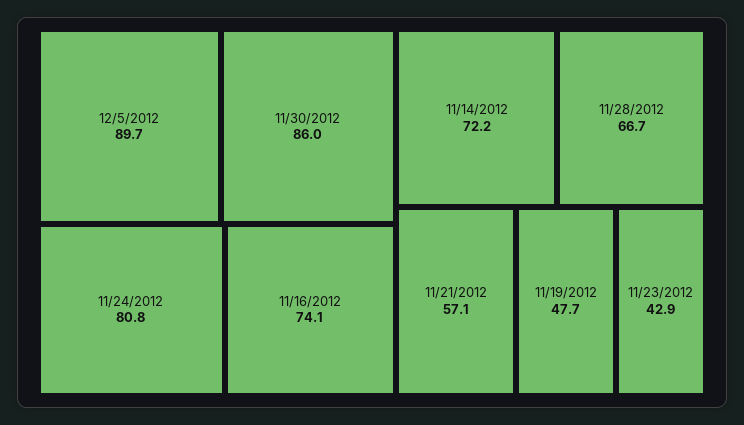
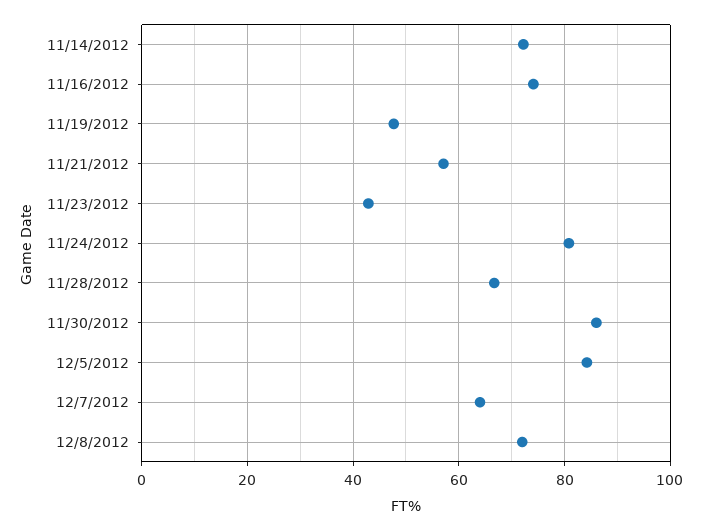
12/5/2012: 89.7 -> 84
12/7/2012: none -> 64
12/8/2012: none -> 72

